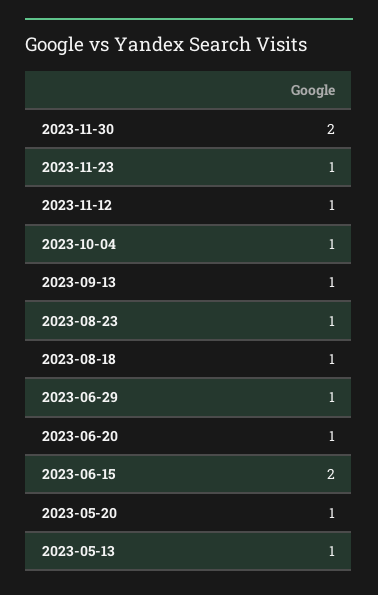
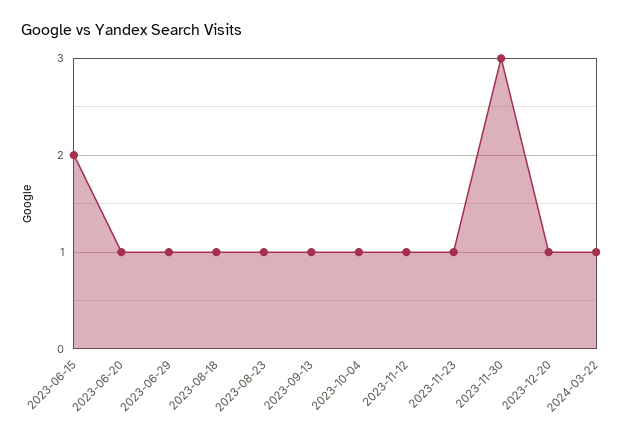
2023-11-30: 2 -> 3
2023-05-20: 1 -> none
2023-05-13: 1 -> none
2023-12-20: none -> 1
2024-03-22: none -> 1

